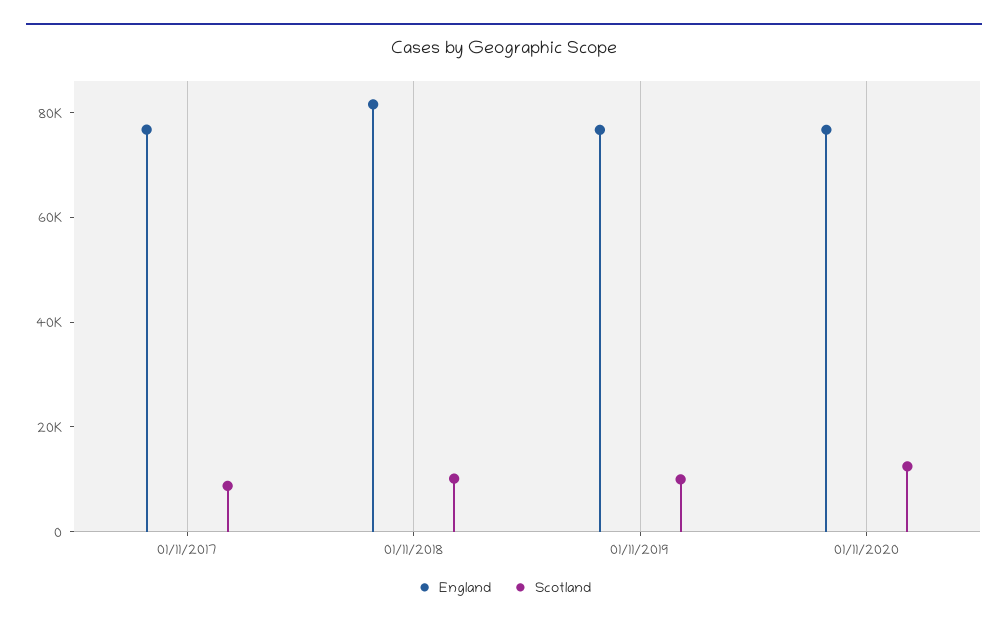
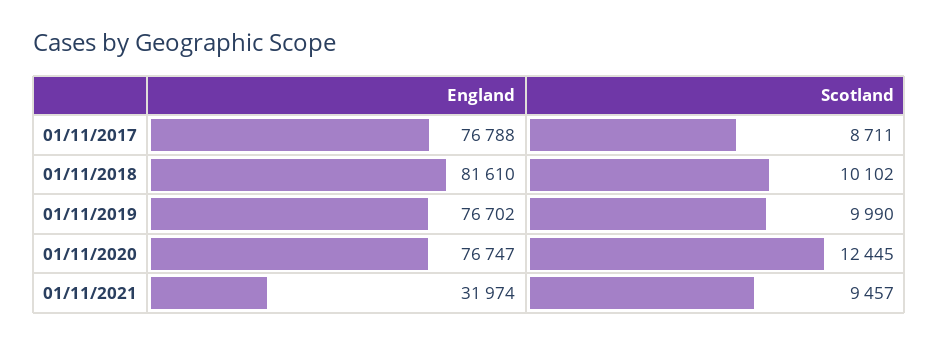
England, 01/11/2021: none -> 31974
Scotland, 01/11/2021: none -> 9457

